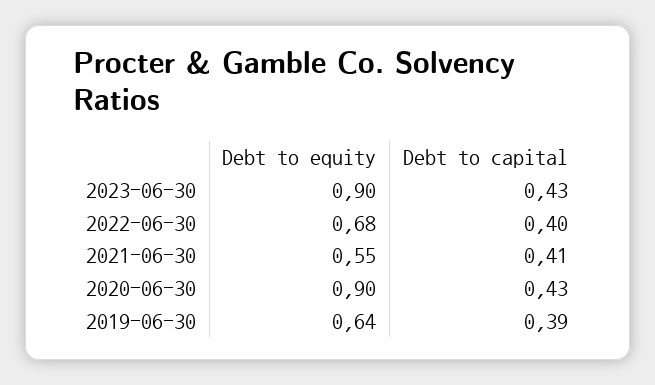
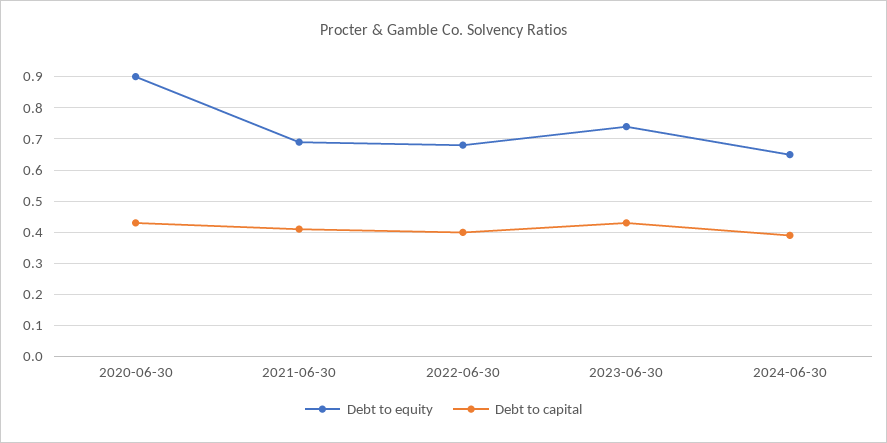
Debt to equity, 2023-06-30: 0.9 -> 0.75
Debt to equity, 2021-06-30: 0.55 -> 0.7
Debt to equity, 2019-06-30: 0.64 -> none
Debt to capital, 2019-06-30: 0.39 -> none
Debt to equity, 2024-06-30: none -> 0.65
Debt to capital, 2024-06-30: none -> 0.4

